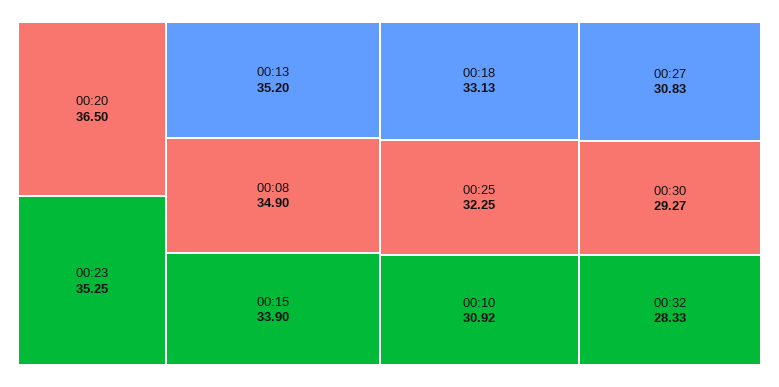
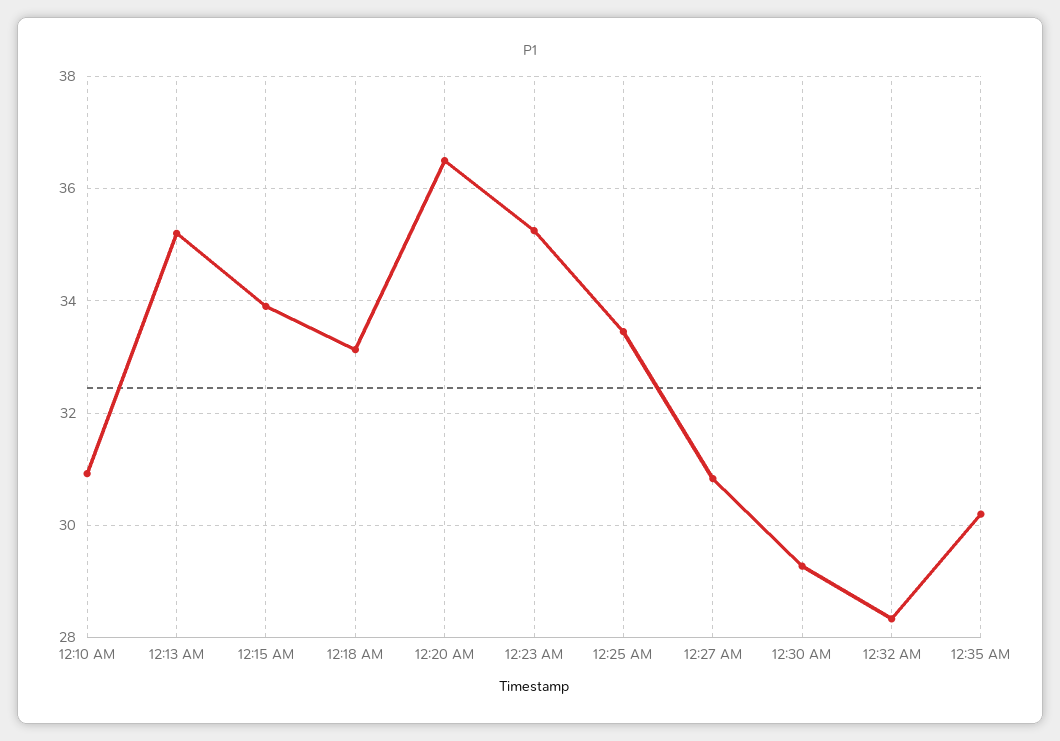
00:08: 34.9 -> none
00:25: 32.25 -> 33.4
12:35 AM: none -> 30.2

